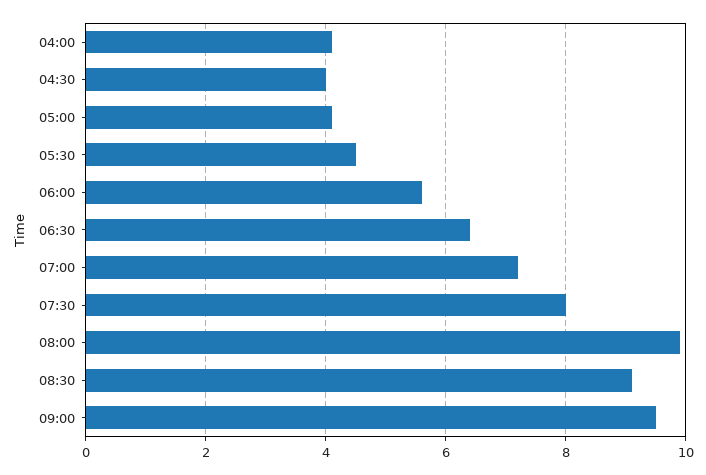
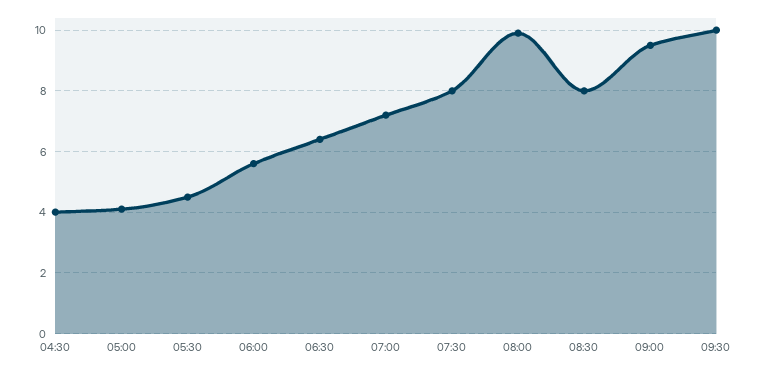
04:00: 4 -> none
08:30: 9 -> 8
09:30: none -> 10

